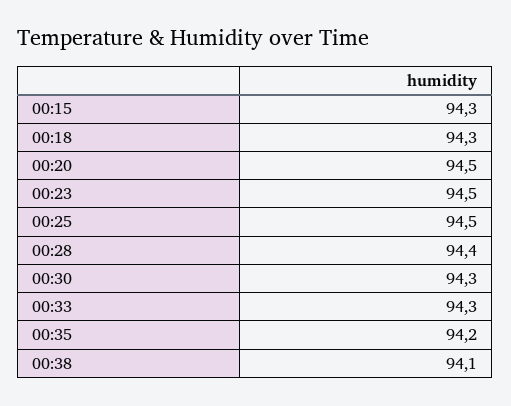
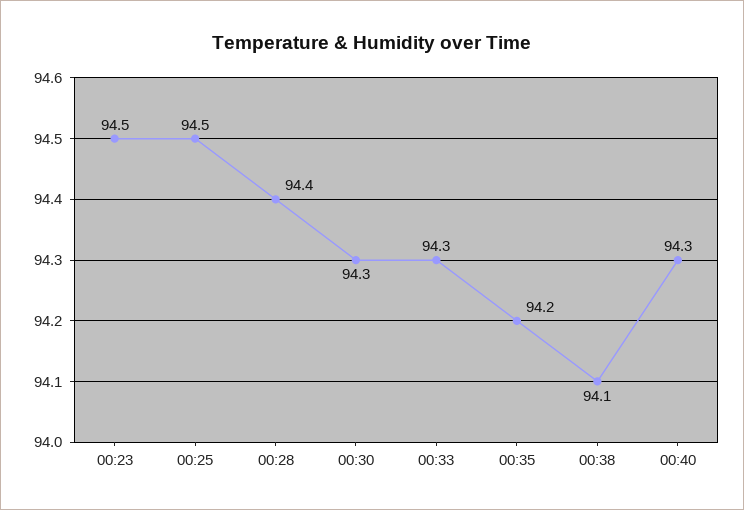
00:15: 94.3 -> none
00:18: 94.3 -> none
00:20: 94.5 -> none
00:40: none -> 94.3

